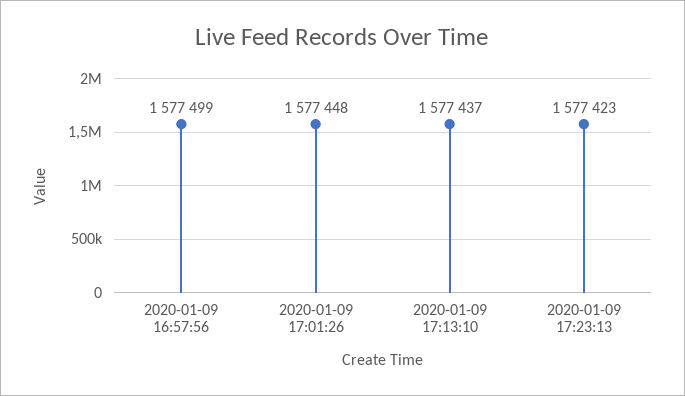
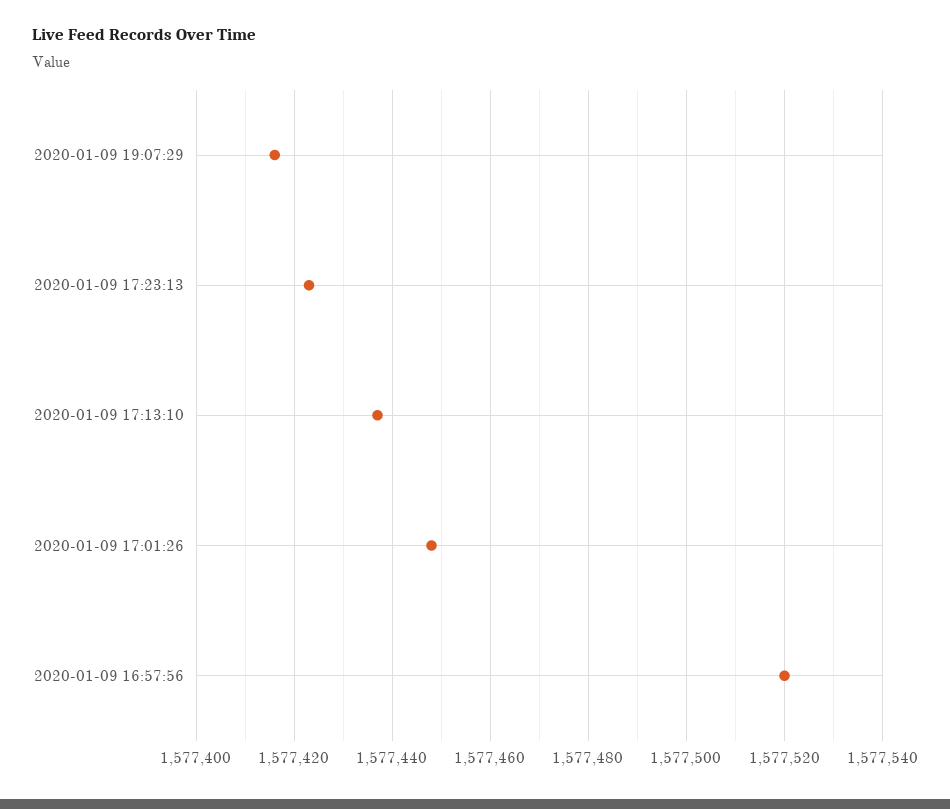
2020-01-09 16:57:56: 1577499 -> 1577520
2020-01-09 19:07:29: none -> 1577415

